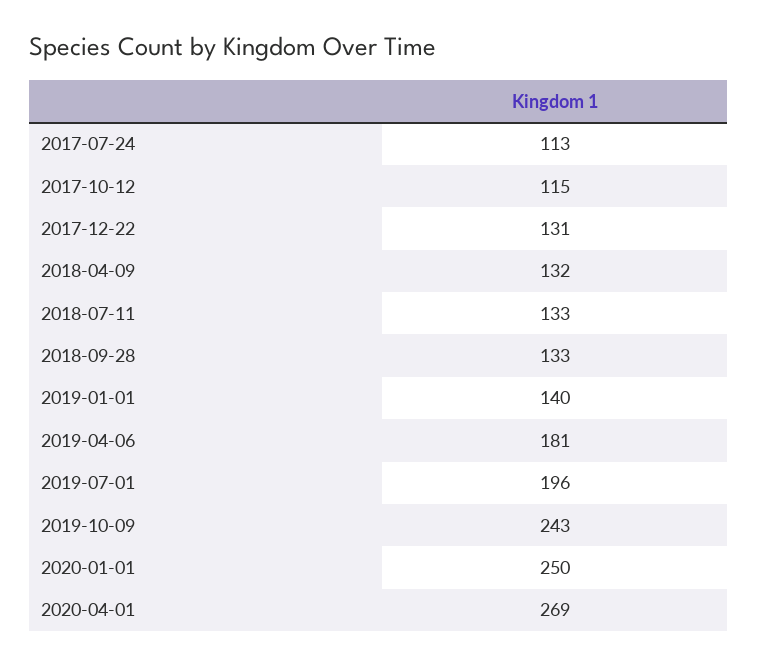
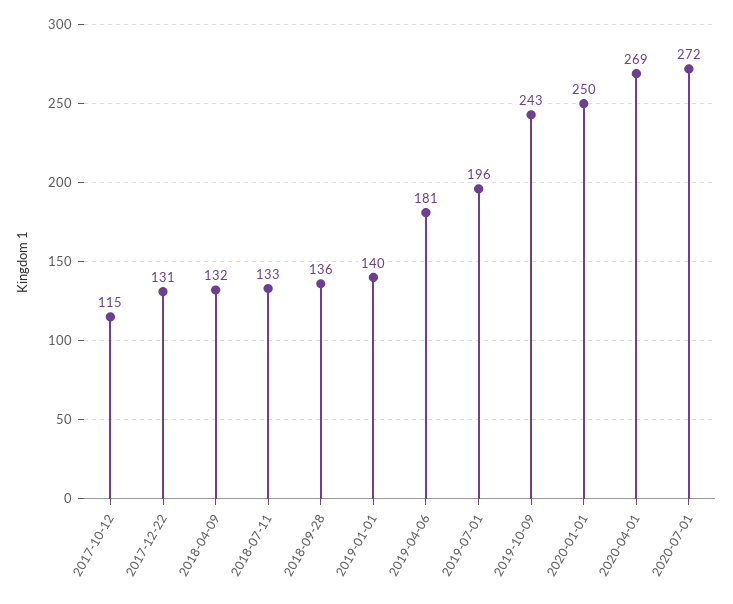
2017-07-24: 113 -> none
2018-09-28: 133 -> 136
2020-07-01: none -> 272

